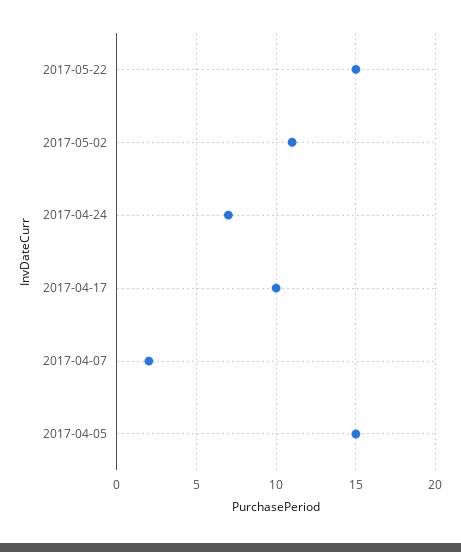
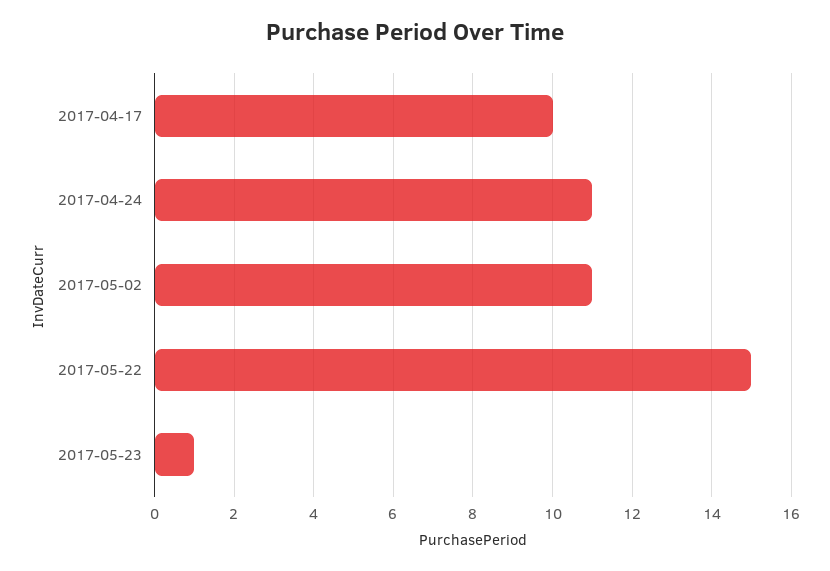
2017-04-24: 7 -> 11
2017-04-07: 2 -> none
2017-04-05: 15 -> none
2017-05-23: none -> 1

